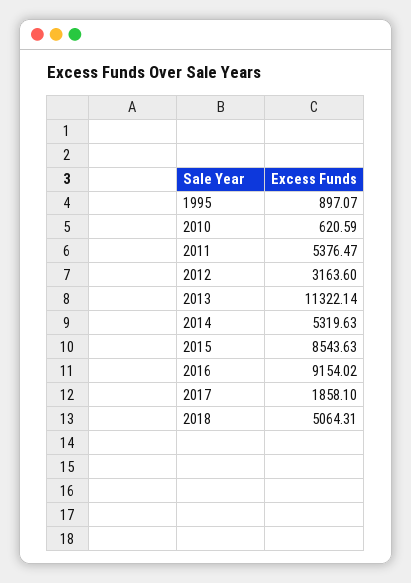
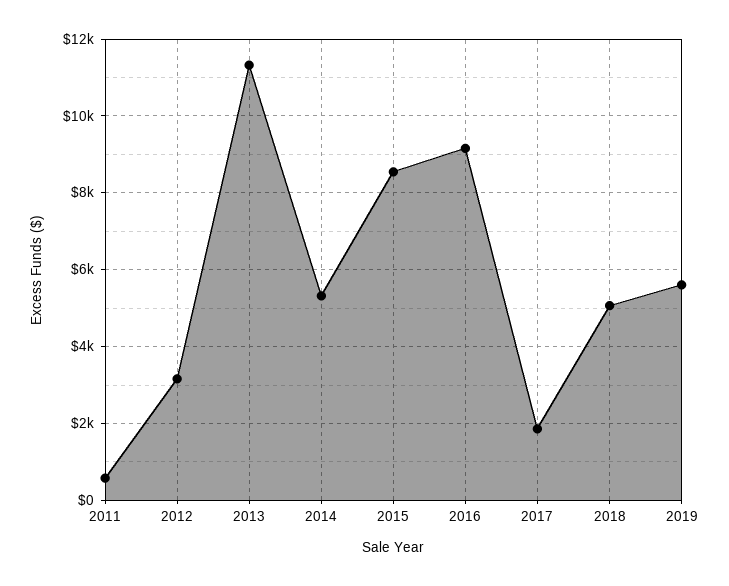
1995: 897.07 -> none
2010: 620.59 -> none
2011: 5376.47 -> 600
2019: none -> 5600

